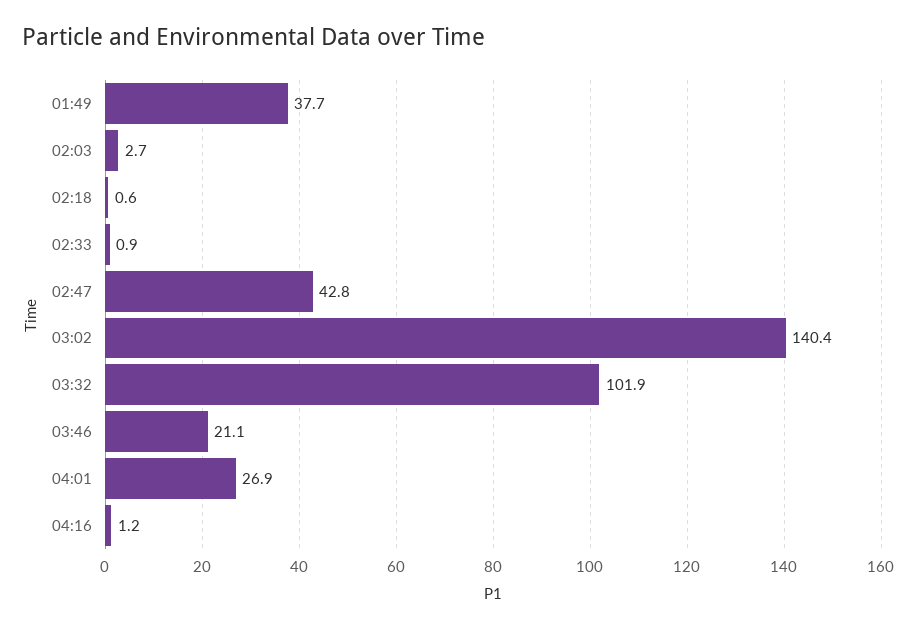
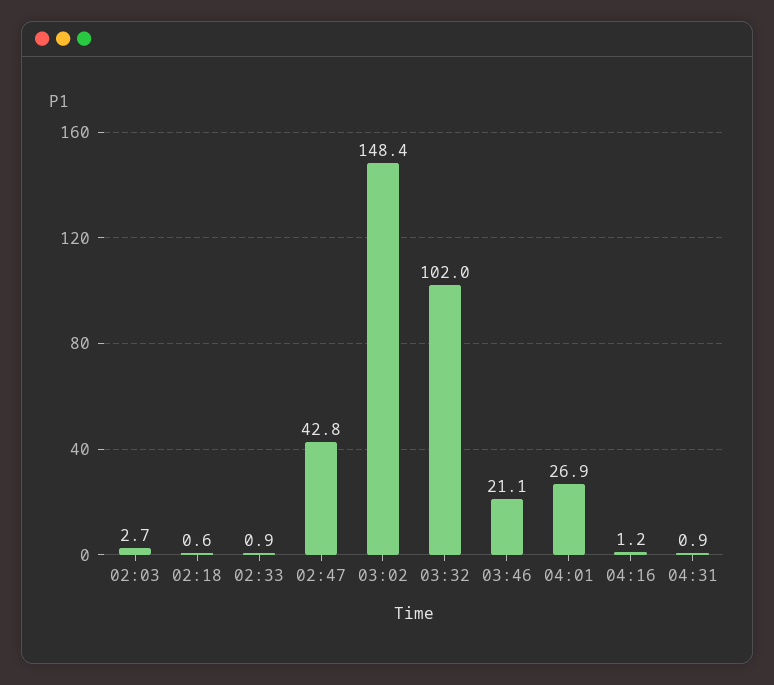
01:49: 37.7 -> none
03:02: 140.4 -> 148.4
03:32: 101.9 -> 102
04:31: none -> 0.9

